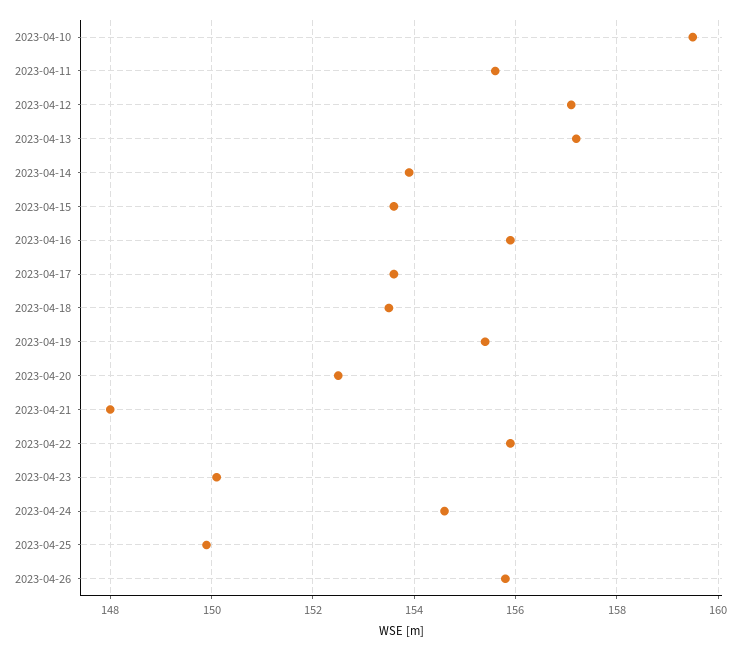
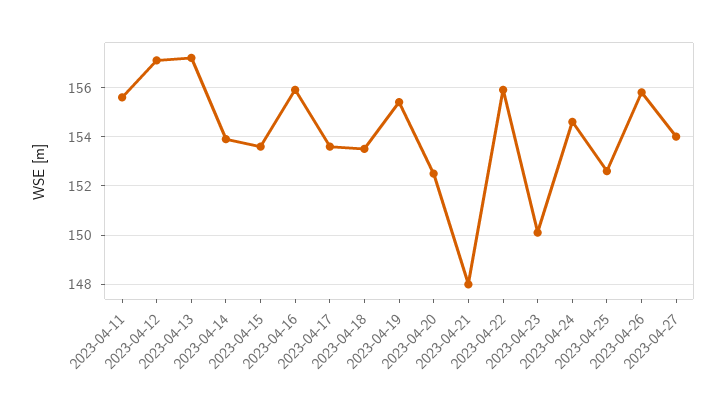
2023-04-10: 159.5 -> none
2023-04-25: 150 -> 152.5
2023-04-27: none -> 154

